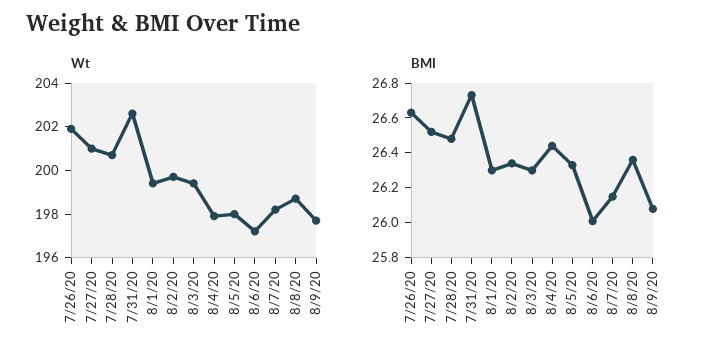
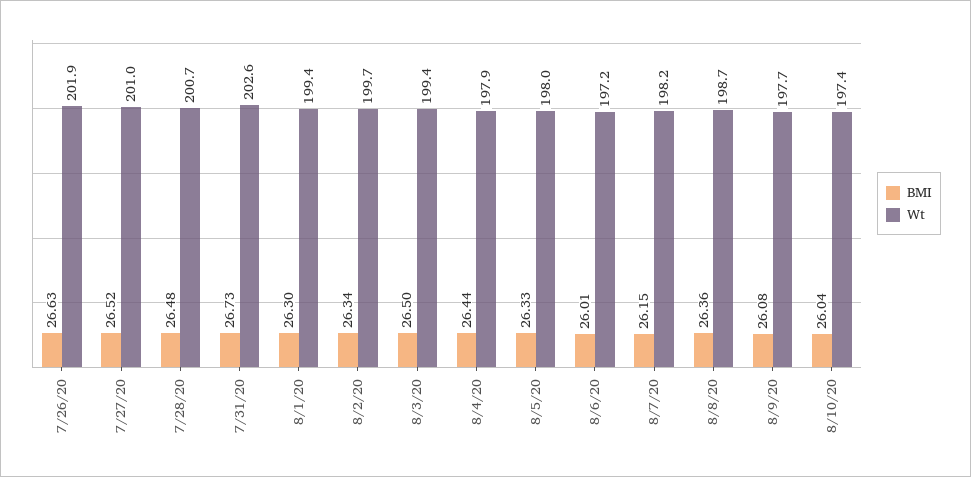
BMI, 8/3/20: 26.3 -> 26.5
BMI, 8/10/20: none -> 26.04
Wt, 8/10/20: none -> 197.4

